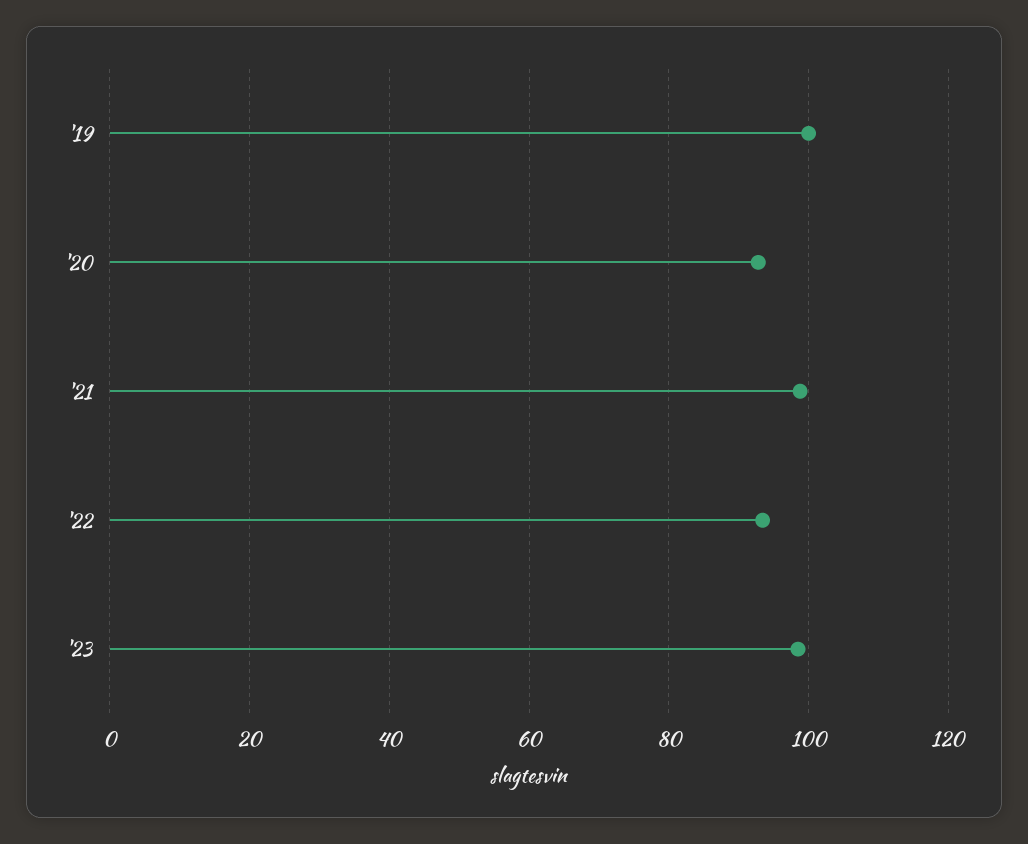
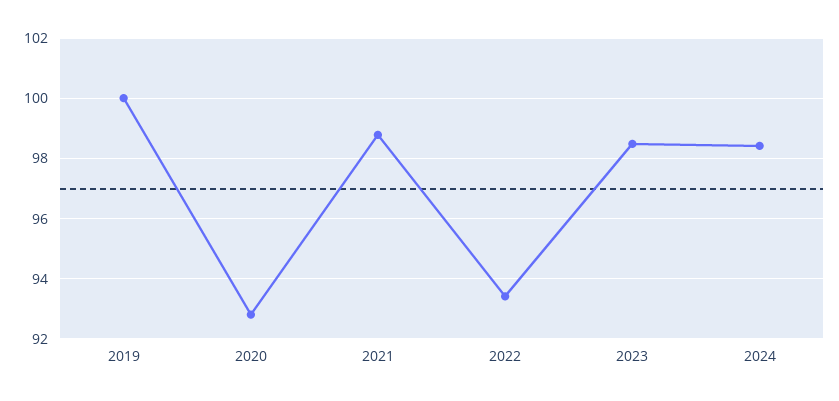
2024: none -> 98.4

